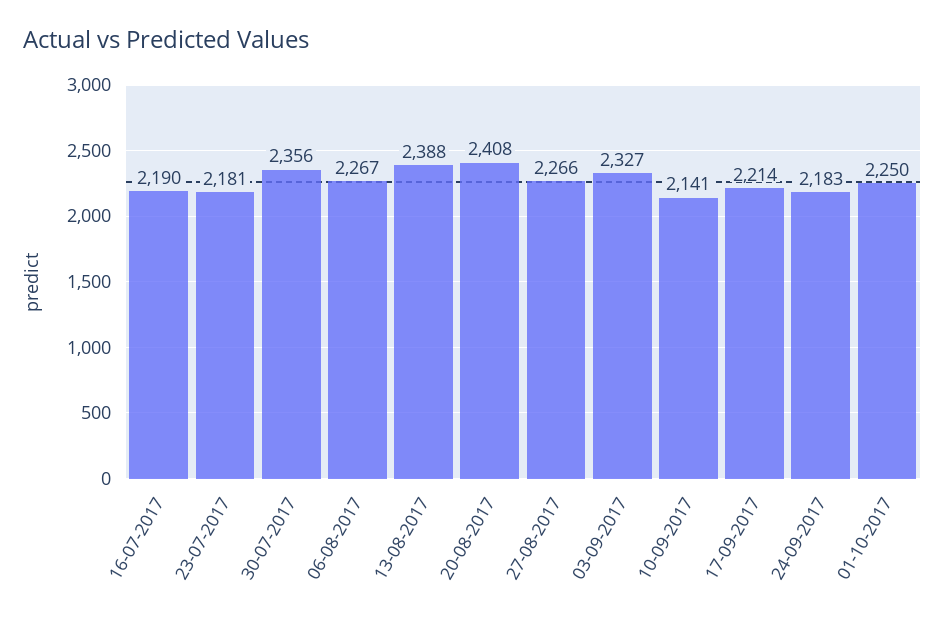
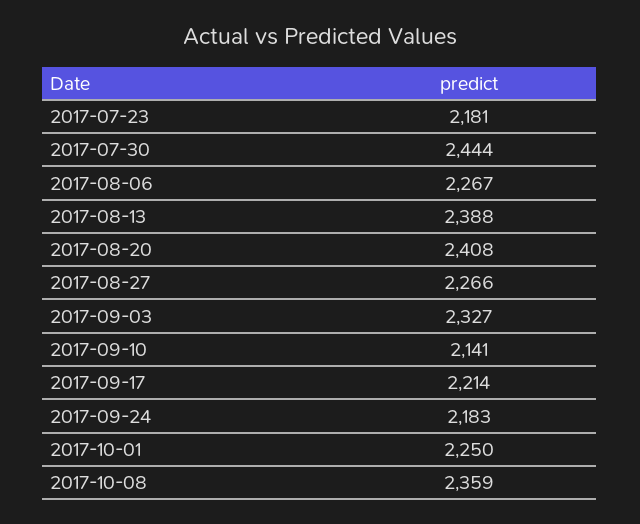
16-07-2017: 2190 -> none
30-07-2017: 2356 -> 2444
2017-10-08: none -> 2359

